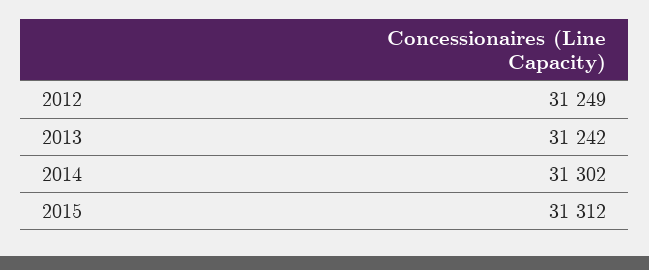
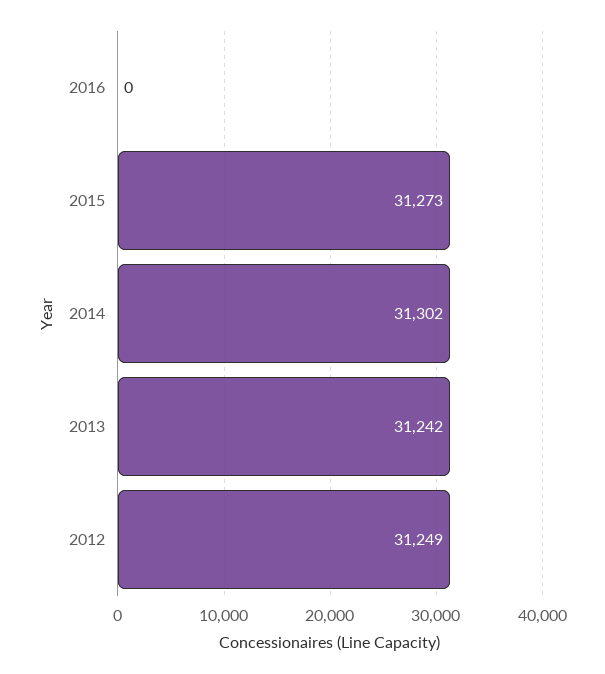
2015: 31312 -> 31273
2016: none -> 0

